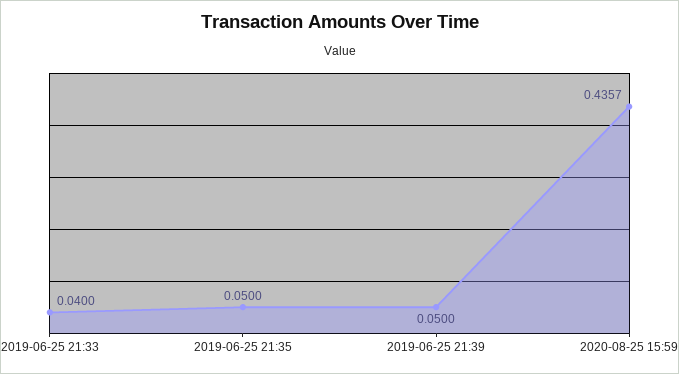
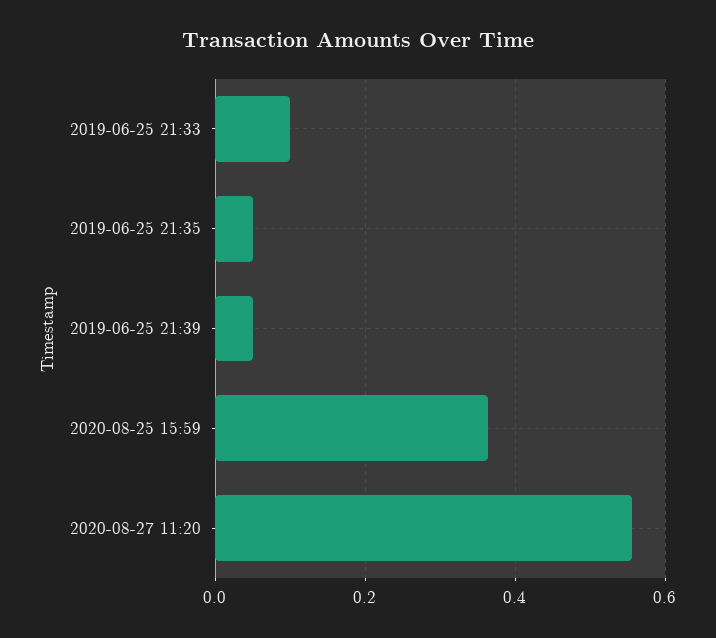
2019-06-25 21:33: 0.04 -> 0.1
2020-08-25 15:59: 0.4357 -> 0.36
2020-08-27 11:20: none -> 0.56

